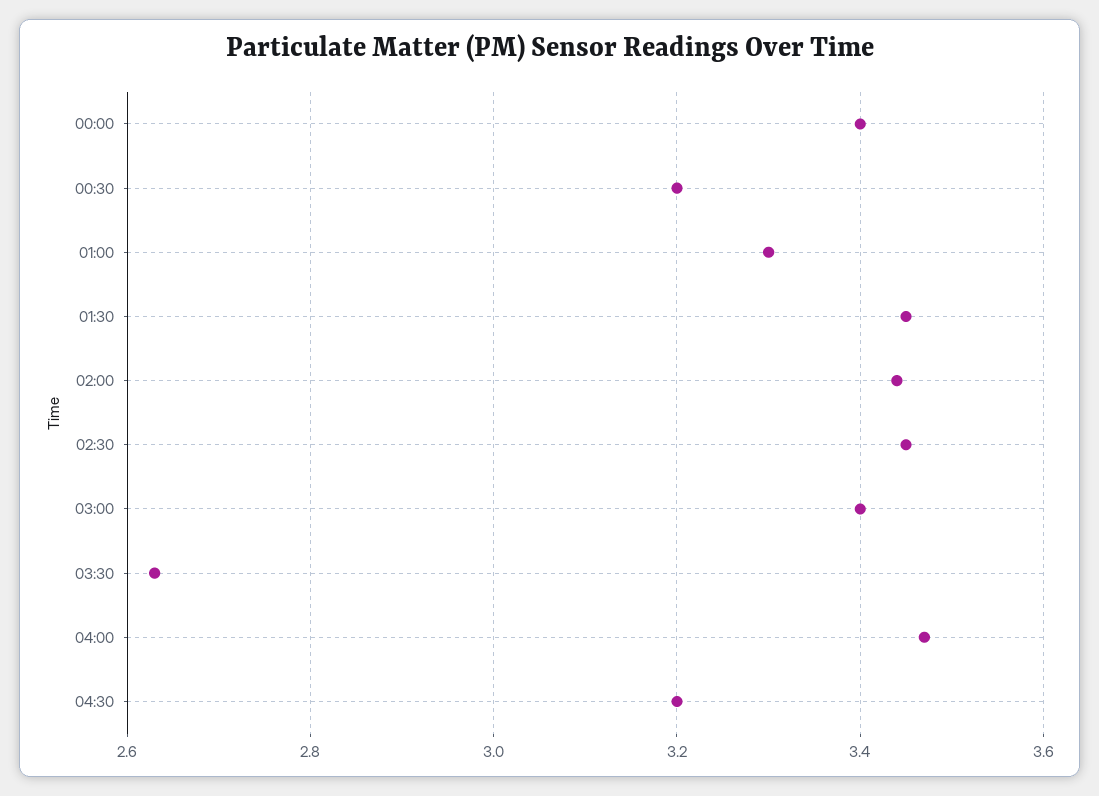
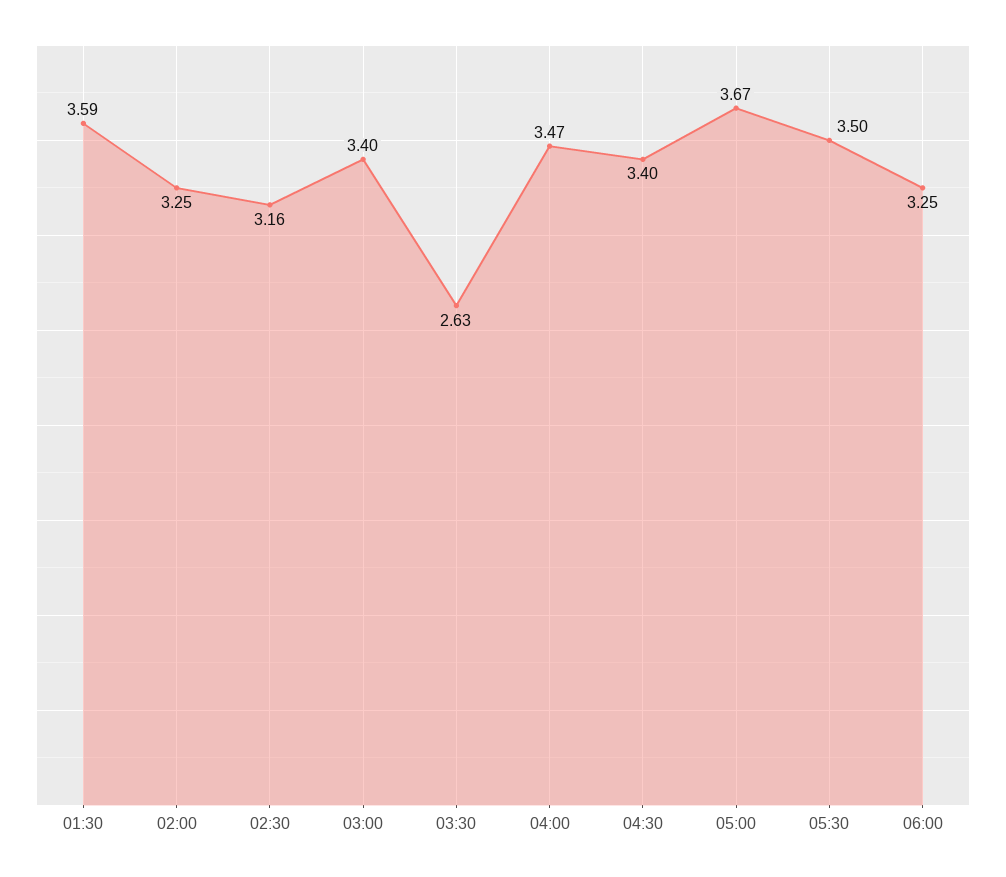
00:00: 3.4 -> none
00:30: 3.2 -> none
01:00: 3.3 -> none
01:30: 3.45 -> 3.59
02:00: 3.45 -> 3.25
02:30: 3.45 -> 3.16
04:30: 3.2 -> 3.4
05:00: none -> 3.67
05:30: none -> 3.5
06:00: none -> 3.25

